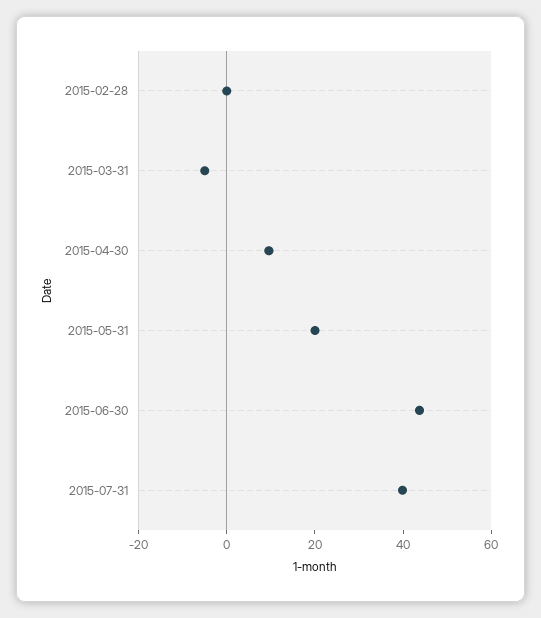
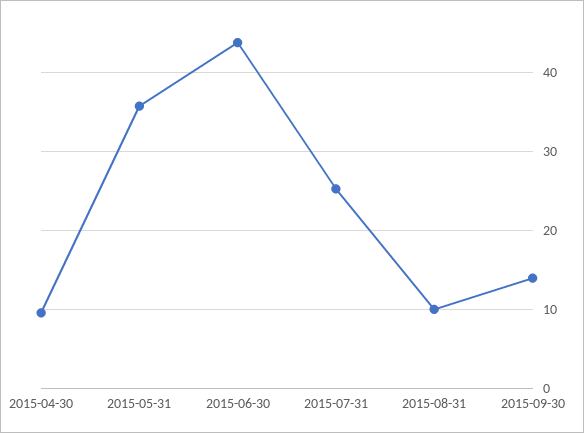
2015-02-28: 0 -> none
2015-03-31: -5 -> none
2015-05-31: 20 -> 36
2015-07-31: 40 -> 25
2015-08-31: none -> 10
2015-09-30: none -> 14

